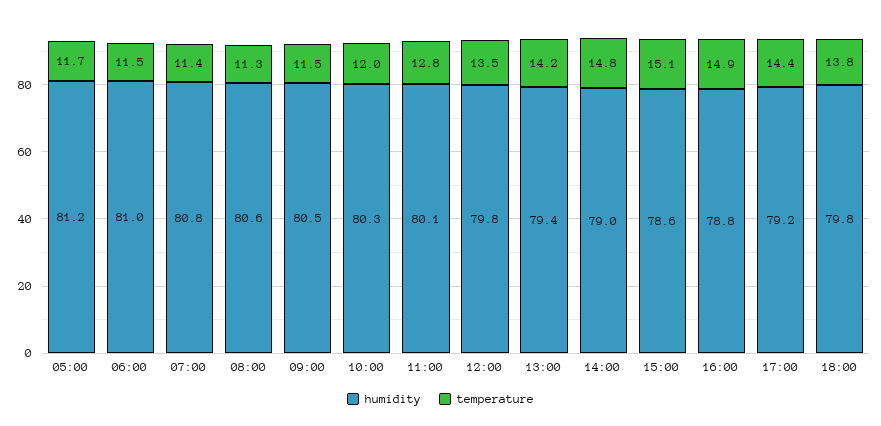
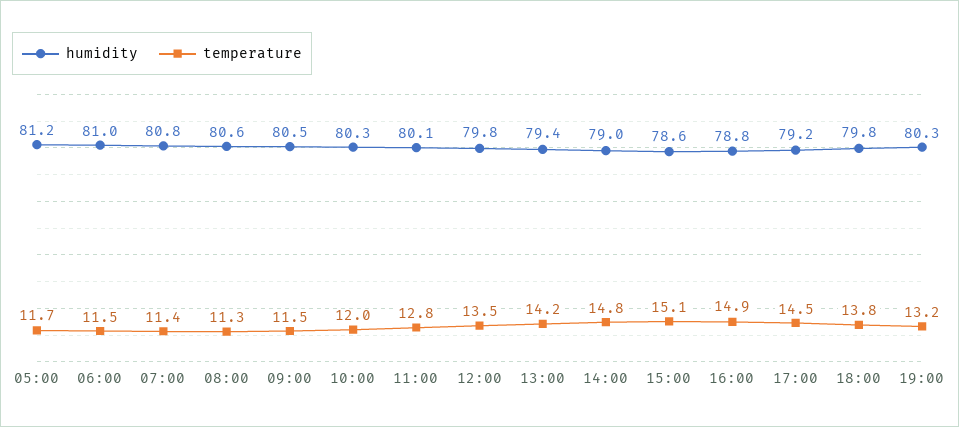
temperature, 17:00: 14.4 -> 14.5
humidity, 19:00: none -> 80.3
temperature, 19:00: none -> 13.2

